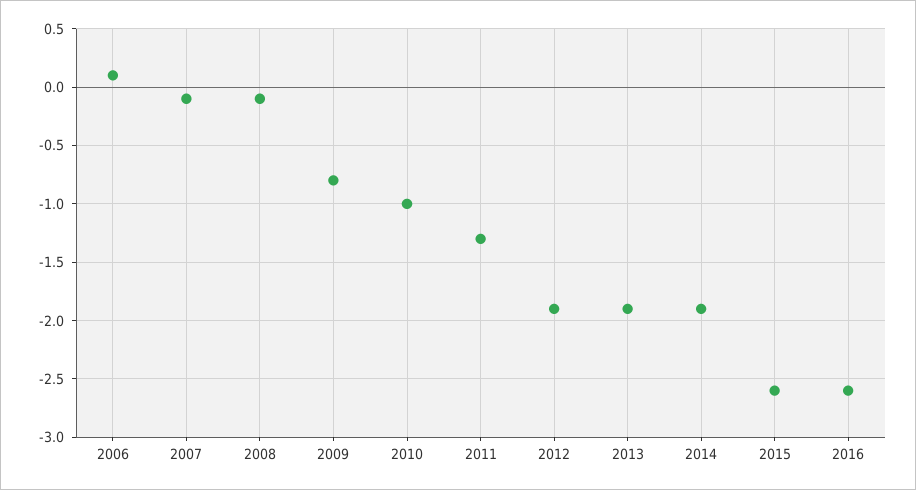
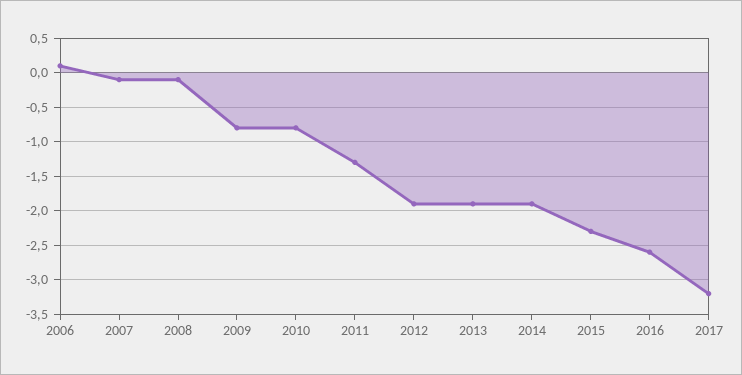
2010: -1 -> -0.8
2015: -2.6 -> -2.3
2017: none -> -3.2

